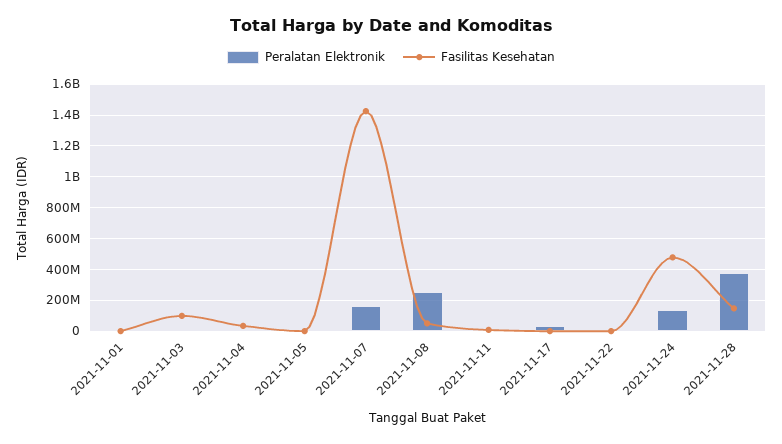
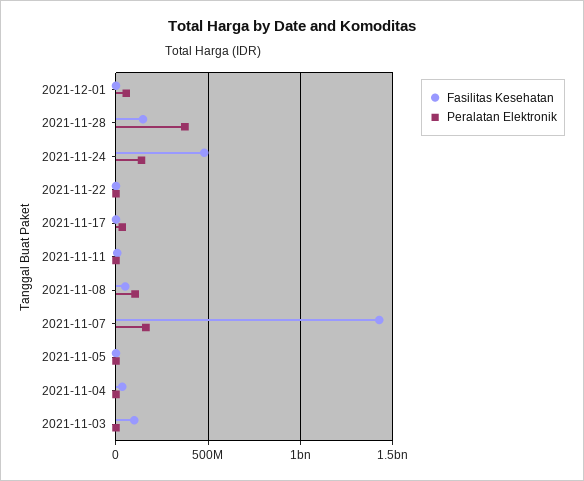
Peralatan Elektronik, 2021-11-01: 0 -> none
Fasilitas Kesehatan, 2021-11-01: 0 -> none
Peralatan Elektronik, 2021-11-08: 250000000 -> 100000000
Fasilitas Kesehatan, 2021-12-01: none -> 0
Peralatan Elektronik, 2021-12-01: none -> 50000000

